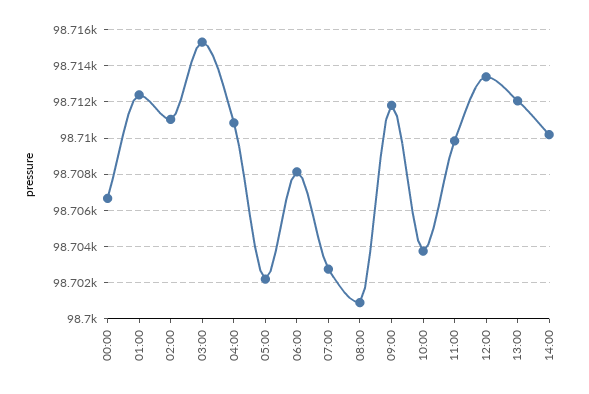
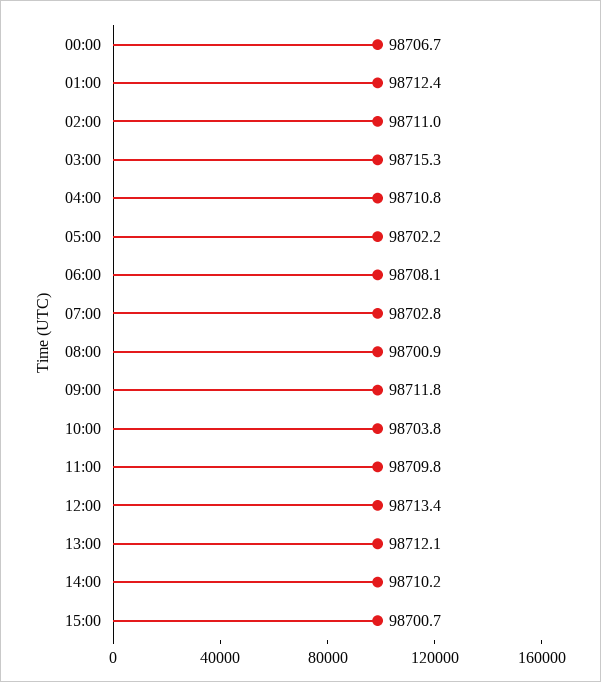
15:00: none -> 98700.7

